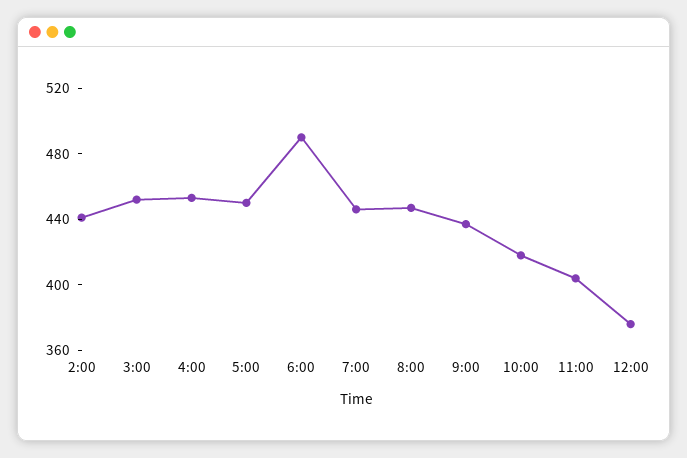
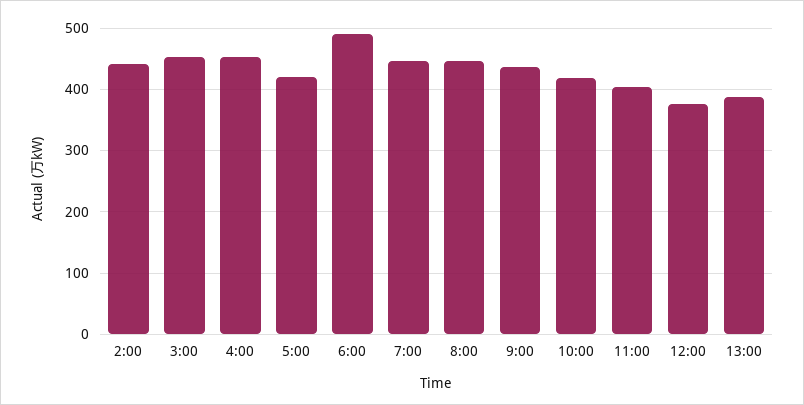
5:00: 450 -> 420
13:00: none -> 390

